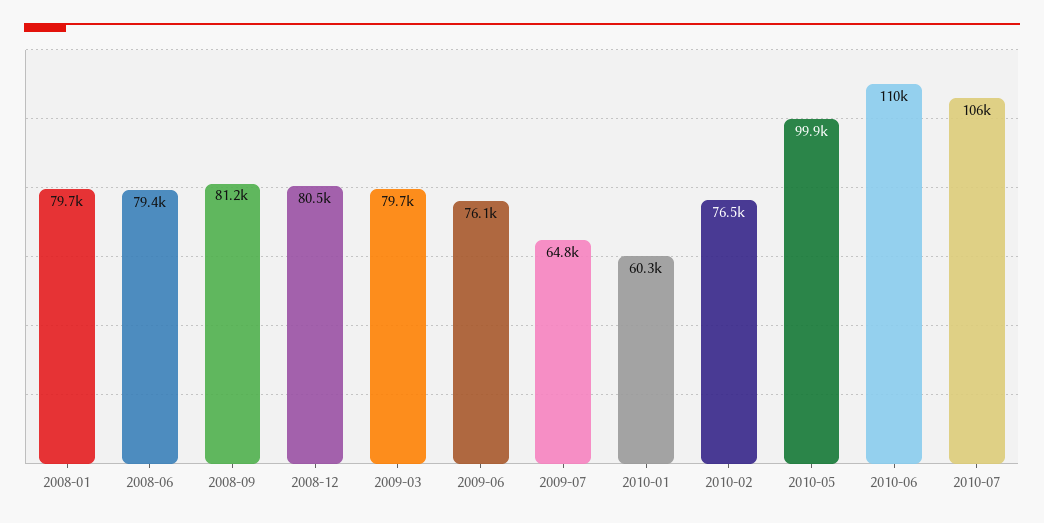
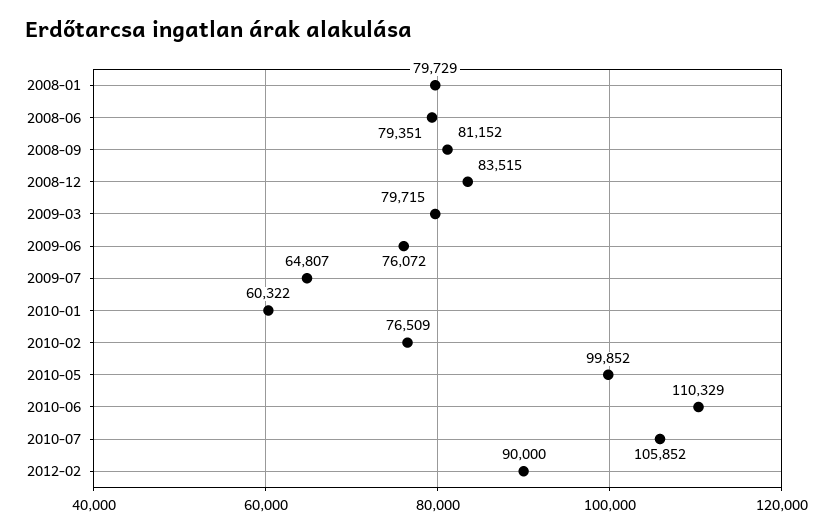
2008-12: 80500 -> 83515
2012-02: none -> 90000

